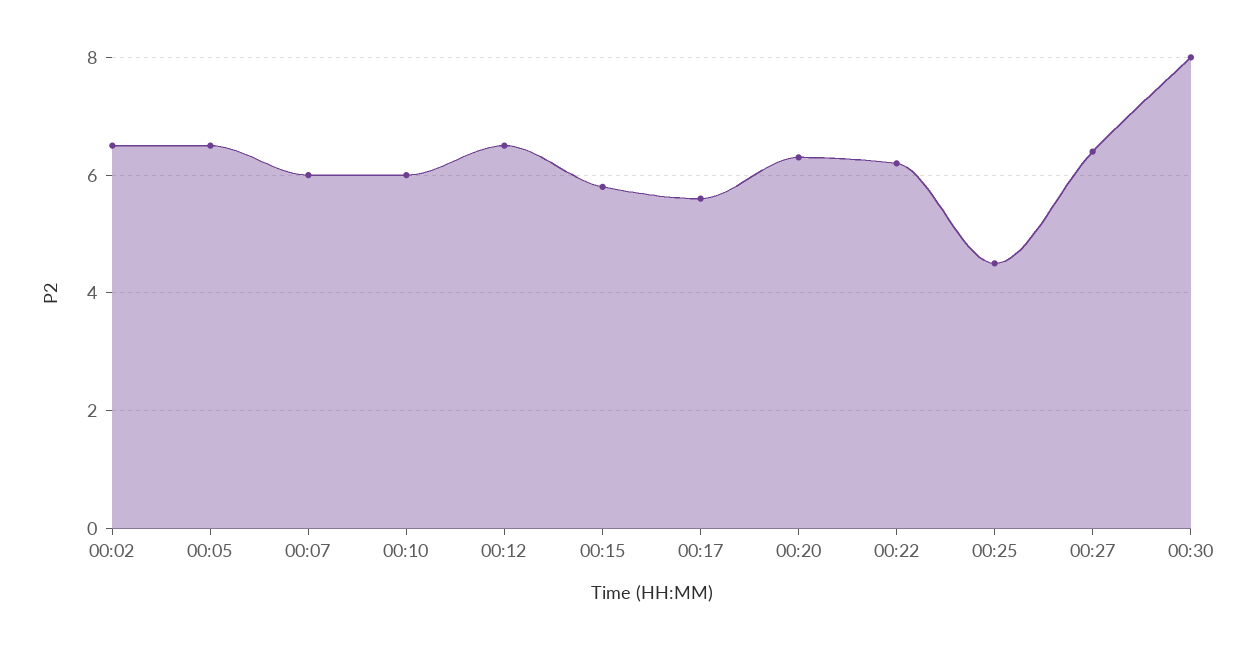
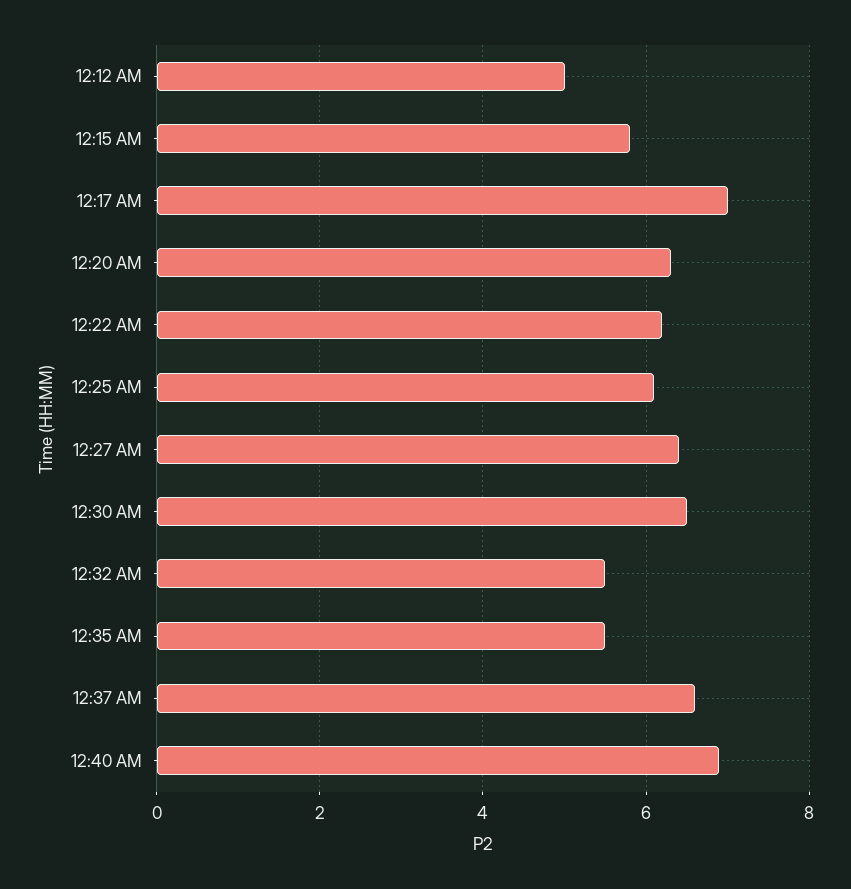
00:02: 6.5 -> none
00:05: 6.5 -> none
00:07: 6 -> none
00:10: 6 -> none
00:12: 6.5 -> 5
00:17: 5.5 -> 7
00:25: 4.5 -> 6
00:30: 8 -> 6.5
12:32 AM: none -> 5.5
12:35 AM: none -> 5.5
12:37 AM: none -> 6.5
12:40 AM: none -> 7

